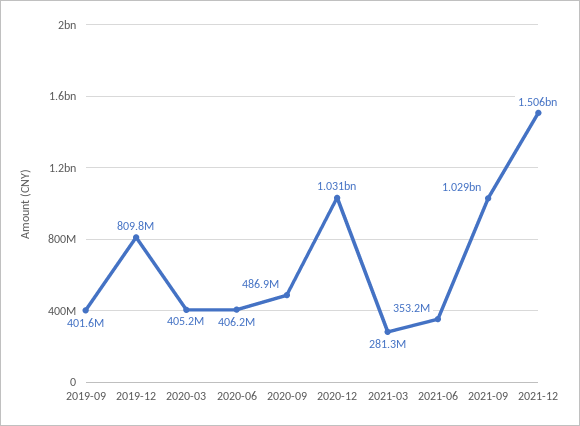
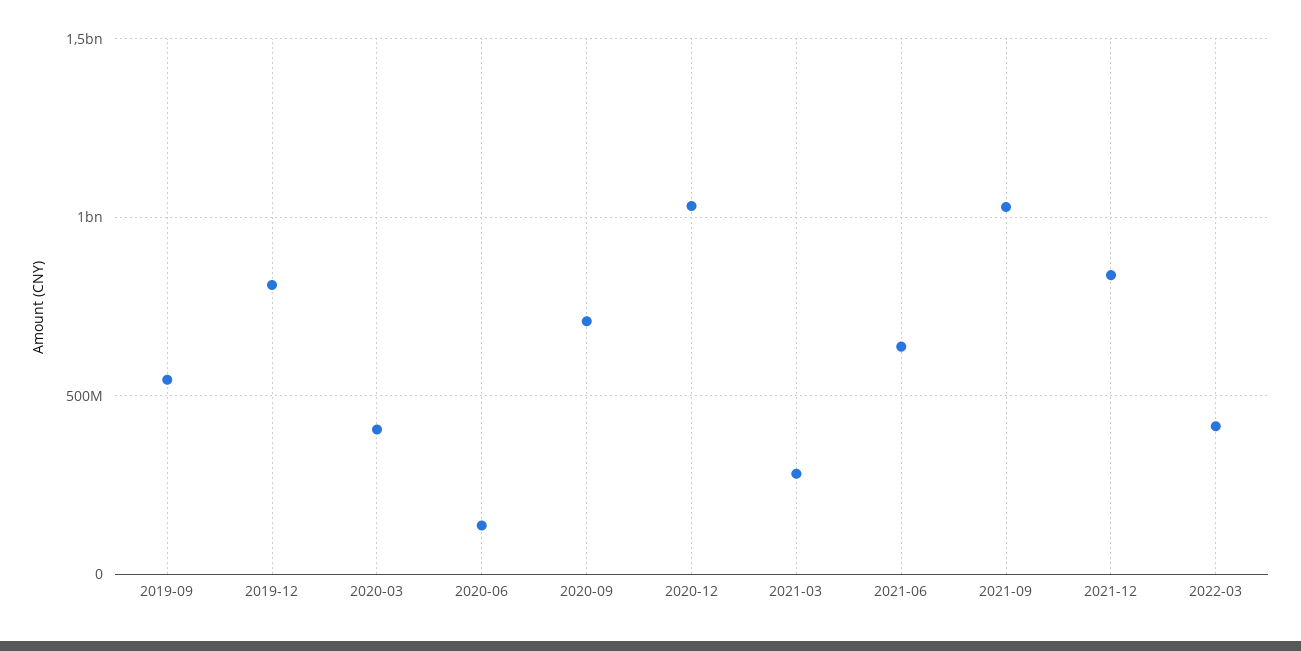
2019-09: 401600000 -> 550000000
2020-06: 406200000 -> 150000000
2020-09: 486900000 -> 700000000
2021-06: 353200000 -> 650000000
2021-12: 1506000000 -> 850000000
2022-03: none -> 400000000

